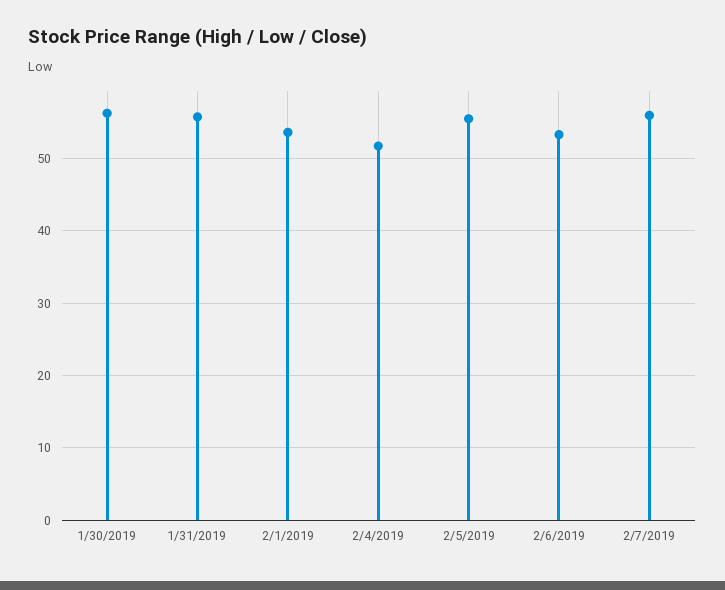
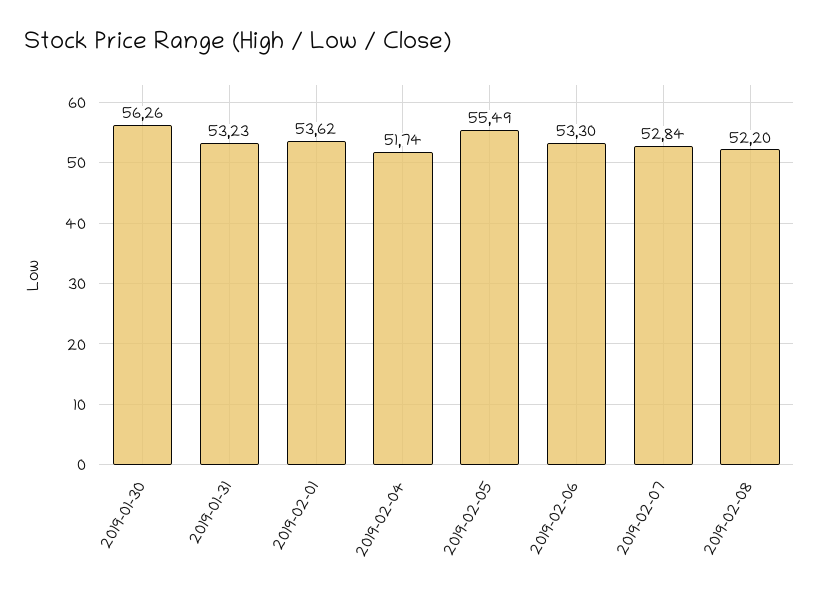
1/31/2019: 56 -> 53.23
2/7/2019: 56 -> 52.84
2019-02-08: none -> 52.2

